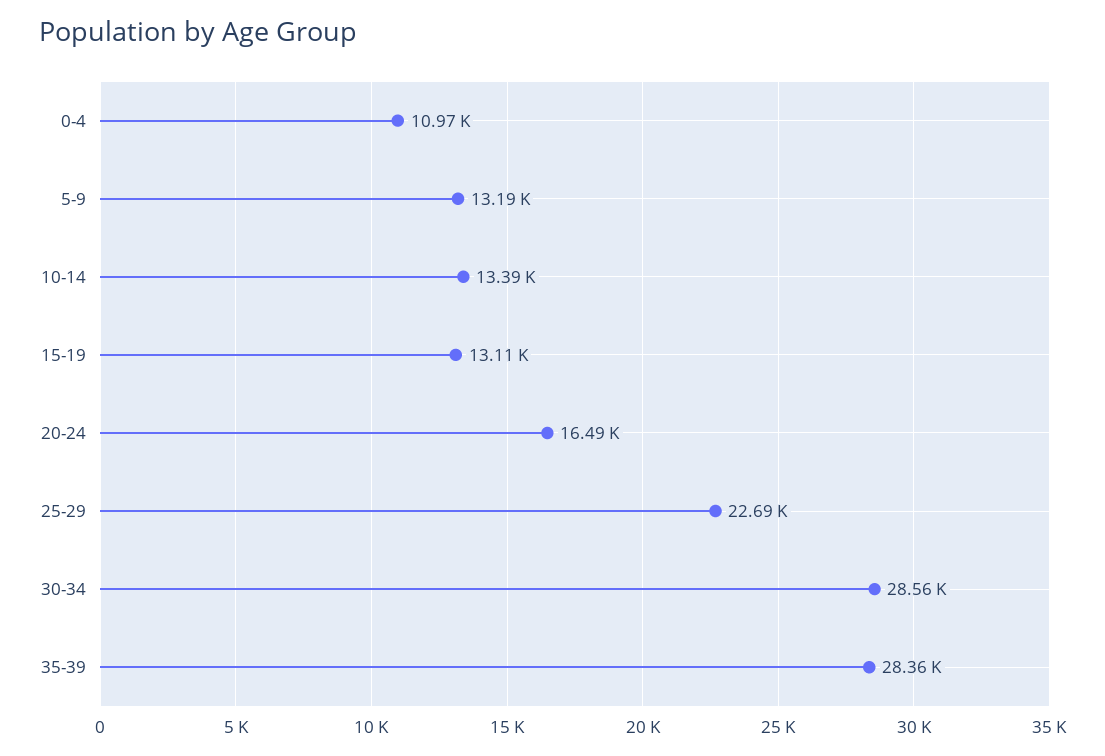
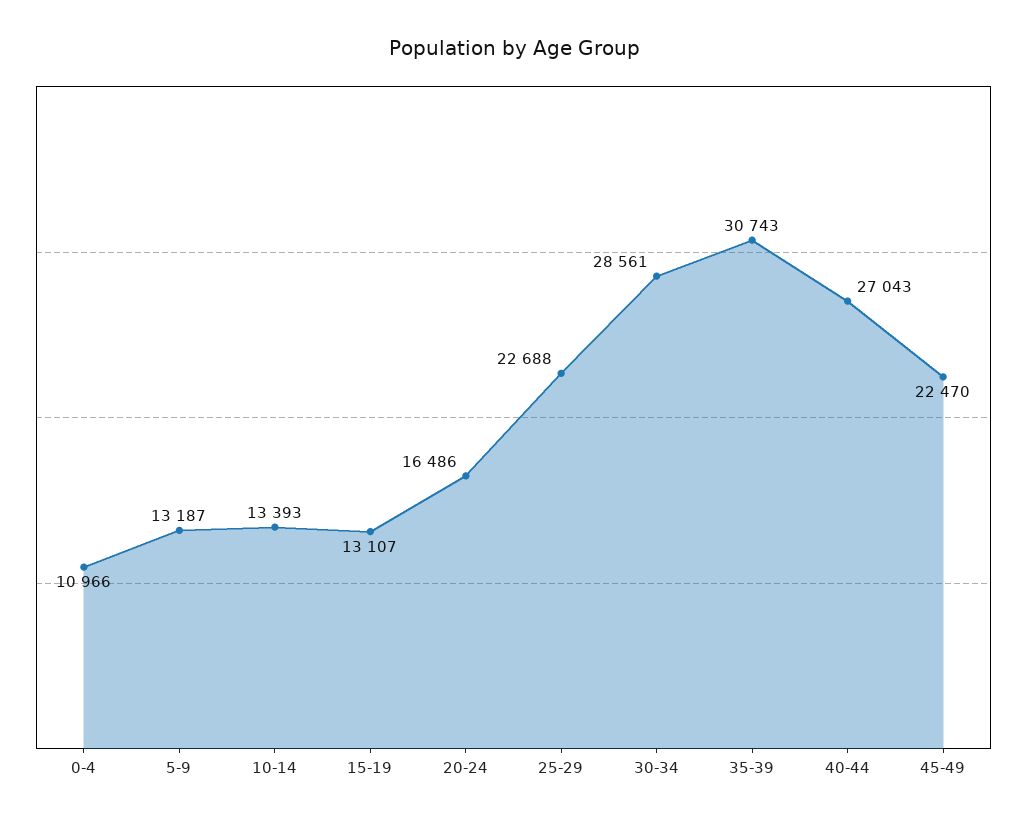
35-39: 28360 -> 30743
40-44: none -> 27043
45-49: none -> 22470

